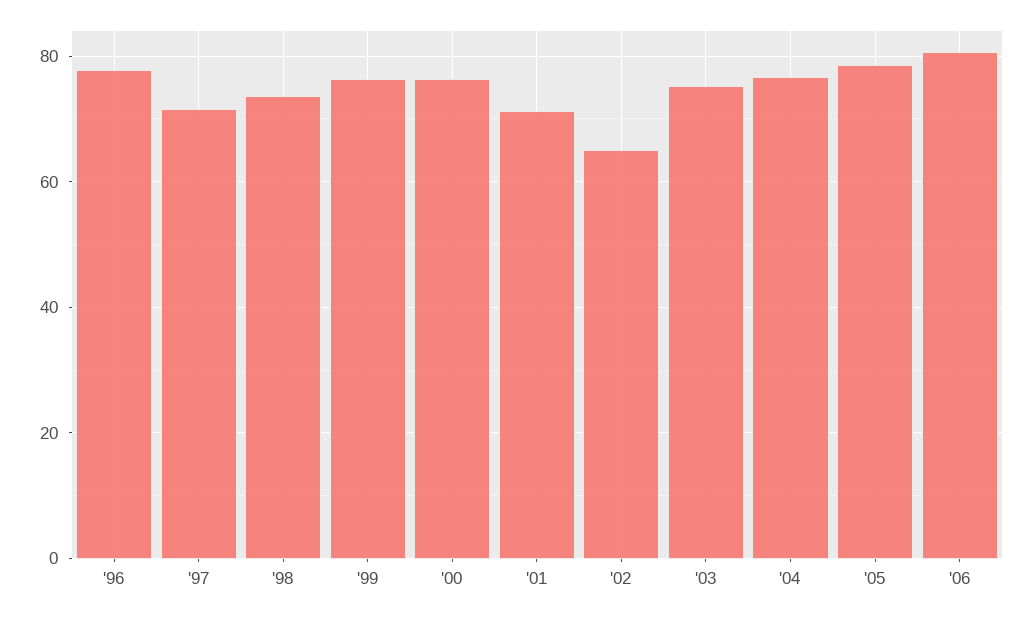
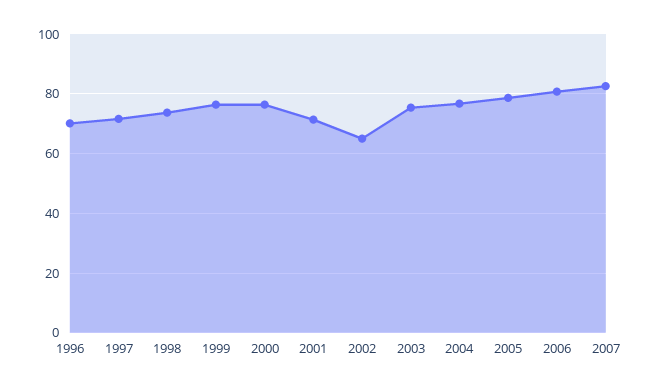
'96: 78 -> 70
2007: none -> 82.5

